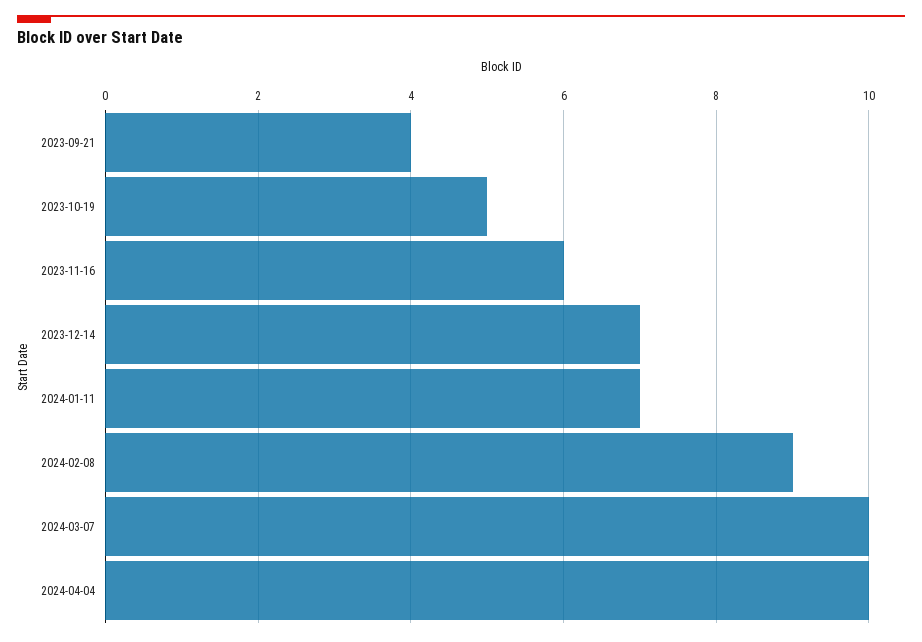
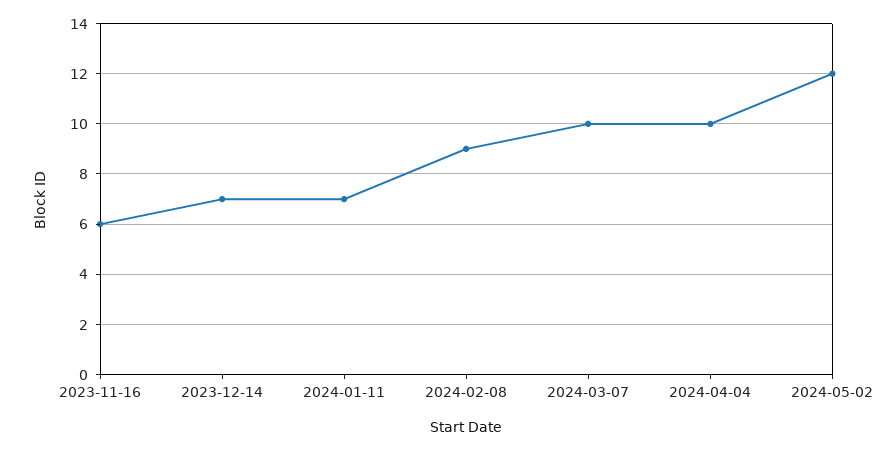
2023-09-21: 4 -> none
2023-10-19: 5 -> none
2024-05-02: none -> 12

